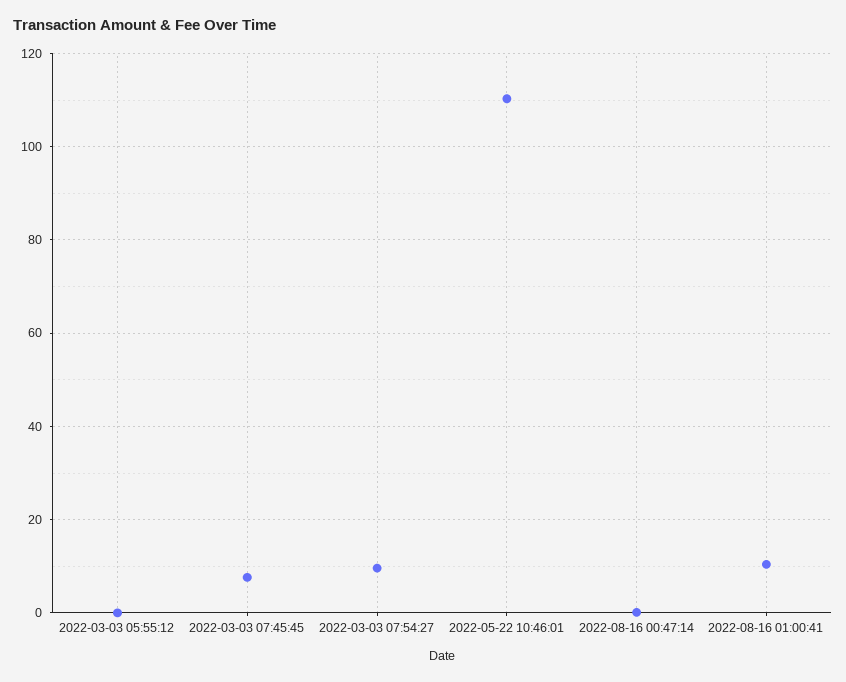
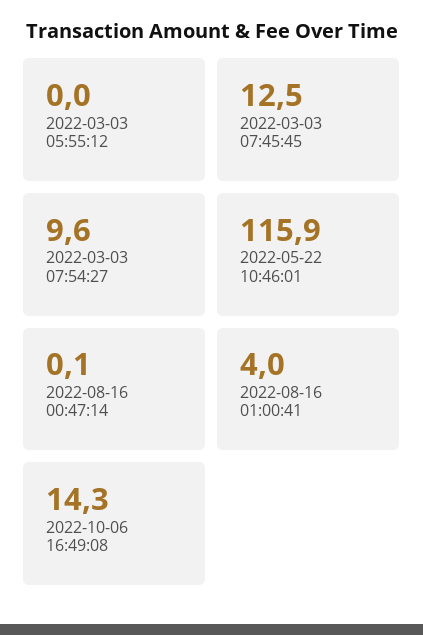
2022-03-03 07:45:45: 8 -> 12.5
2022-05-22 10:46:01: 110 -> 115.9
2022-08-16 01:00:41: 10 -> 4
2022-10-06 16:49:08: none -> 14.3

